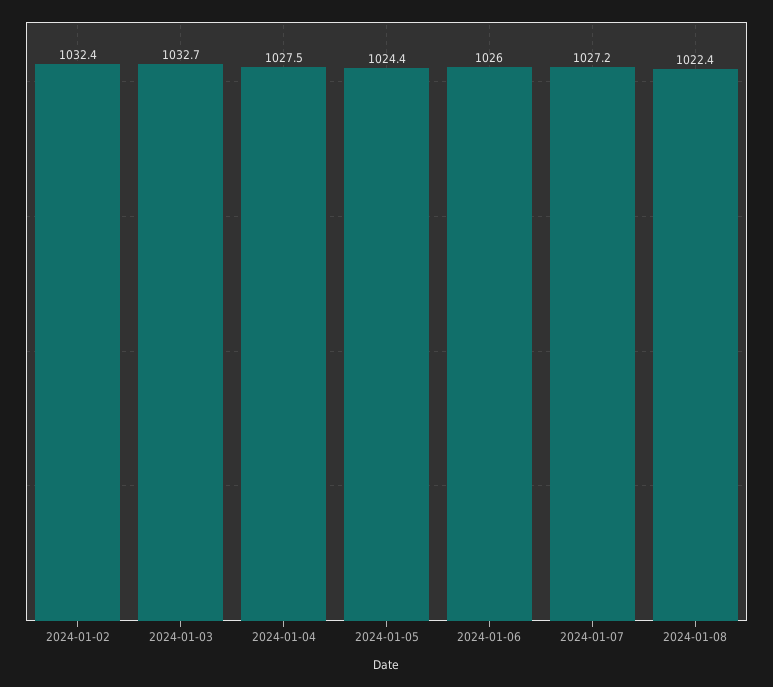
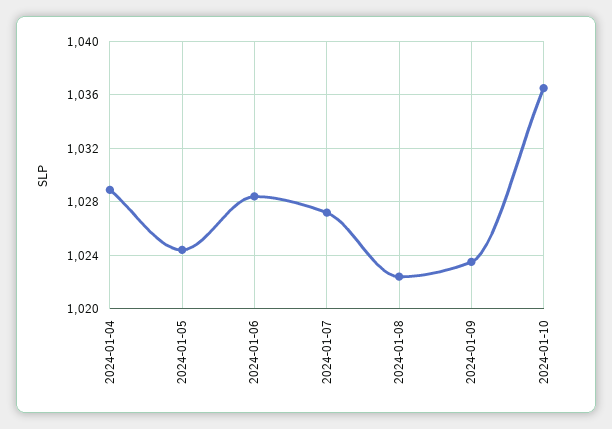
2024-01-02: 1032.4 -> none
2024-01-03: 1032.7 -> none
2024-01-04: 1027.5 -> 1029
2024-01-06: 1026 -> 1028.5
2024-01-09: none -> 1023.5
2024-01-10: none -> 1036.5

